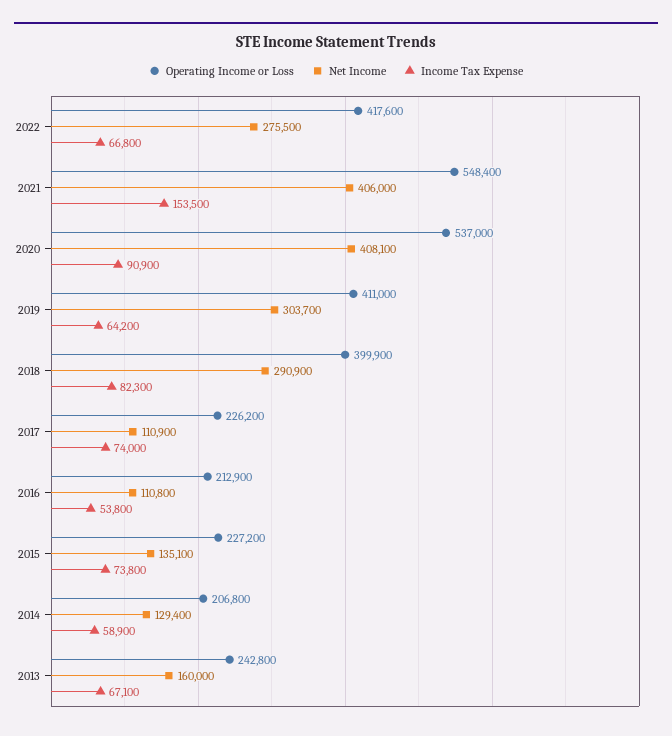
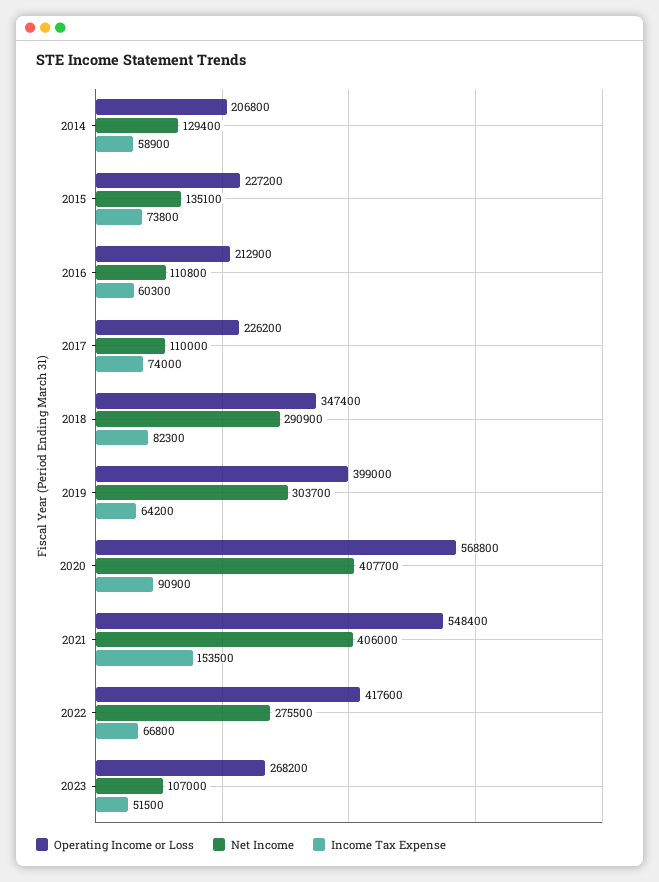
Operating Income or Loss, 2020: 537000 -> 568800
Net Income, 2020: 408100 -> 407700
Operating Income or Loss, 2019: 411000 -> 399000
Operating Income or Loss, 2018: 399900 -> 347400
Net Income, 2017: 110900 -> 110000
Income Tax Expense, 2016: 53800 -> 60300
Operating Income or Loss, 2013: 242800 -> none
Net Income, 2013: 160000 -> none
Income Tax Expense, 2013: 67100 -> none
Operating Income or Loss, 2023: none -> 268200
Net Income, 2023: none -> 107000
Income Tax Expense, 2023: none -> 51500

